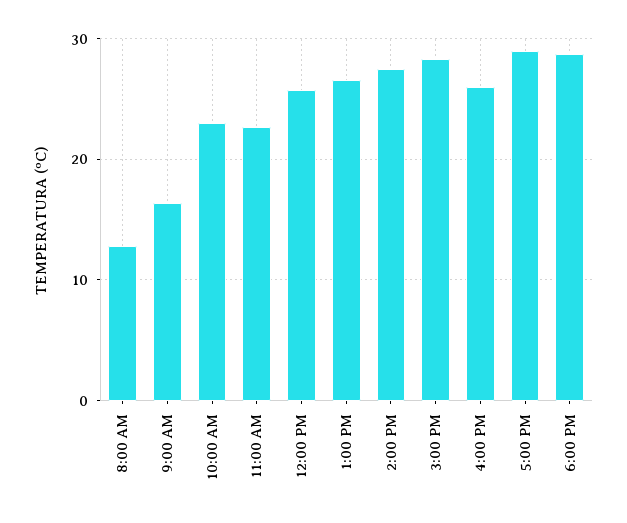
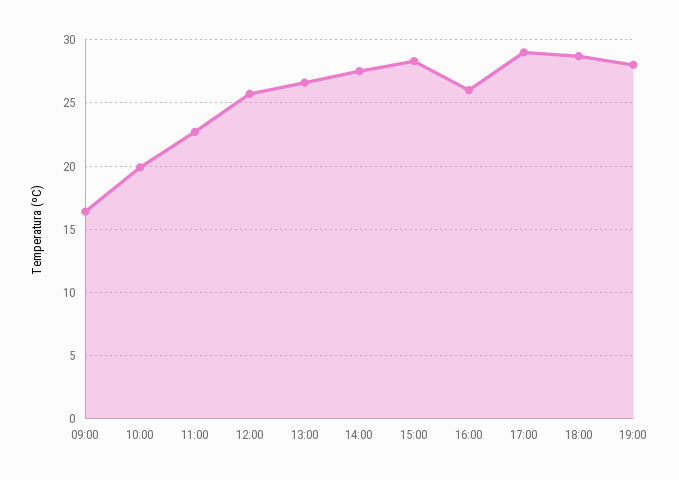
8:00 AM: 13 -> none
10:00 AM: 23 -> 20
19:00: none -> 28

